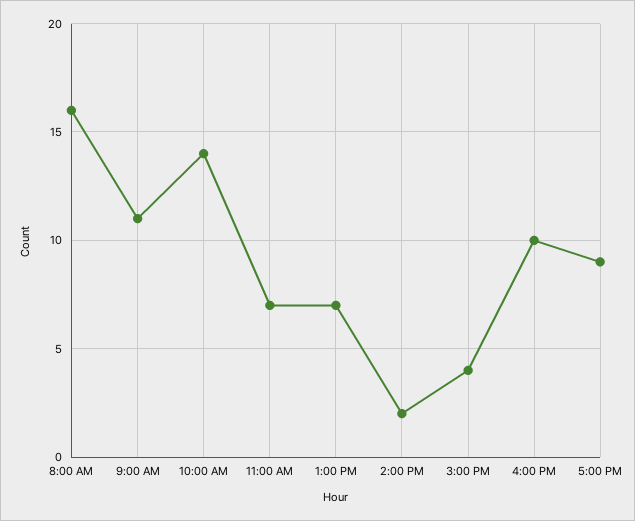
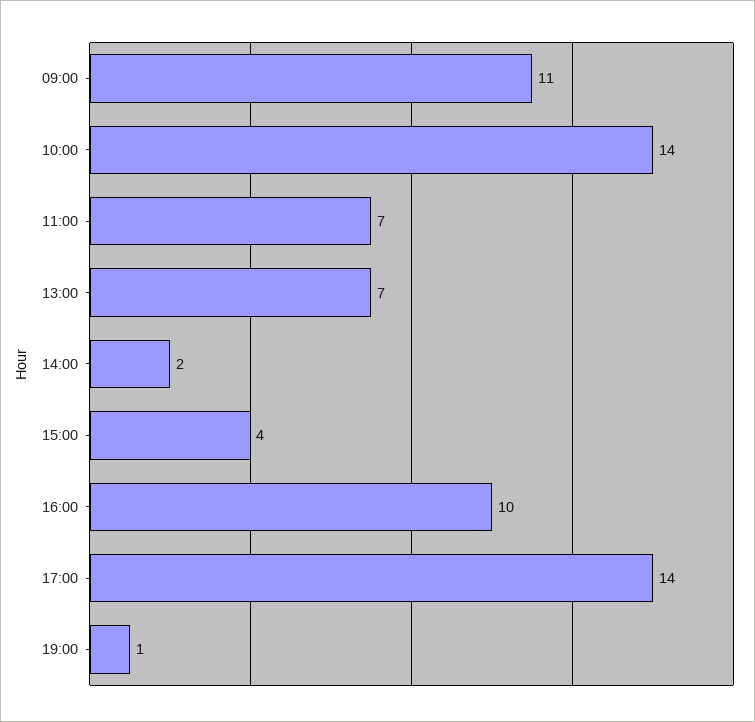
8:00 AM: 16 -> none
5:00 PM: 9 -> 14
19:00: none -> 1

